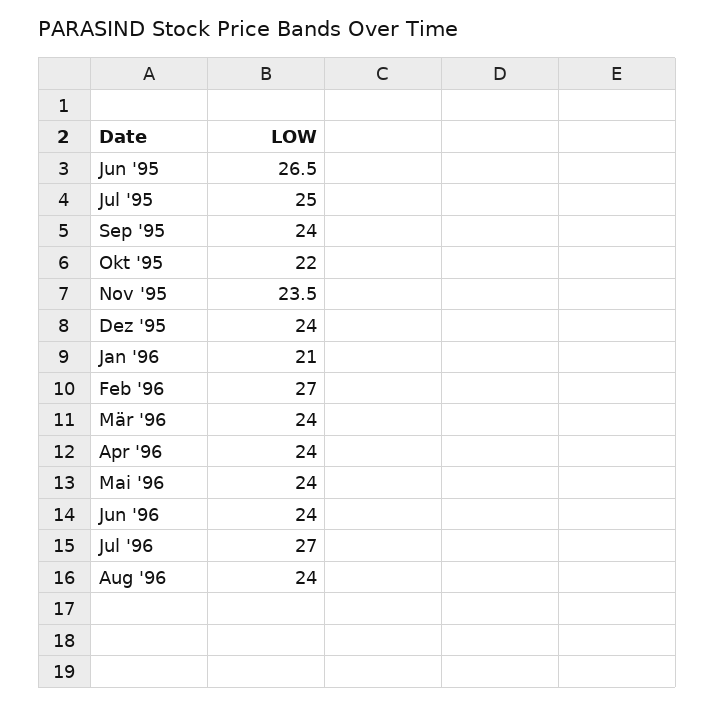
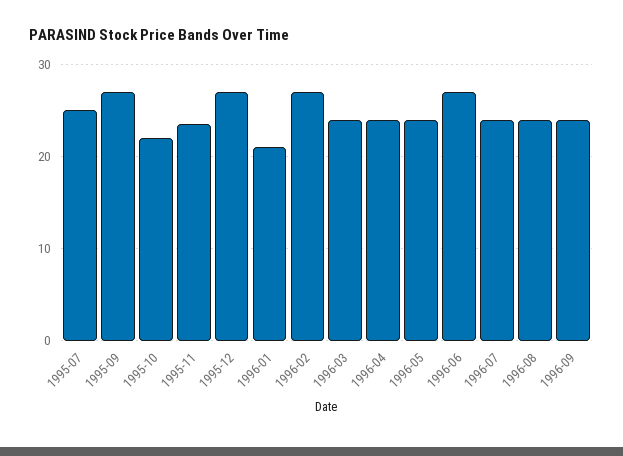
Jun '95: 26.5 -> none
Sep '95: 24 -> 27
Dez '95: 24 -> 27
Jun '96: 24 -> 27
Jul '96: 27 -> 24
1996-09: none -> 24

